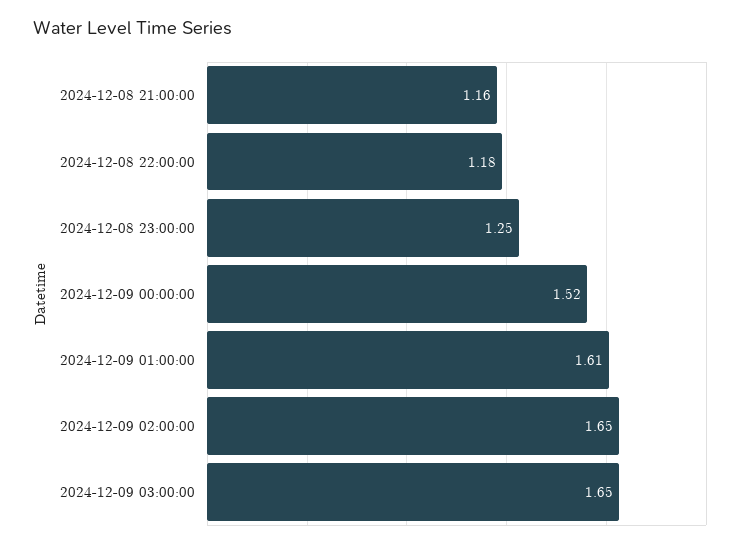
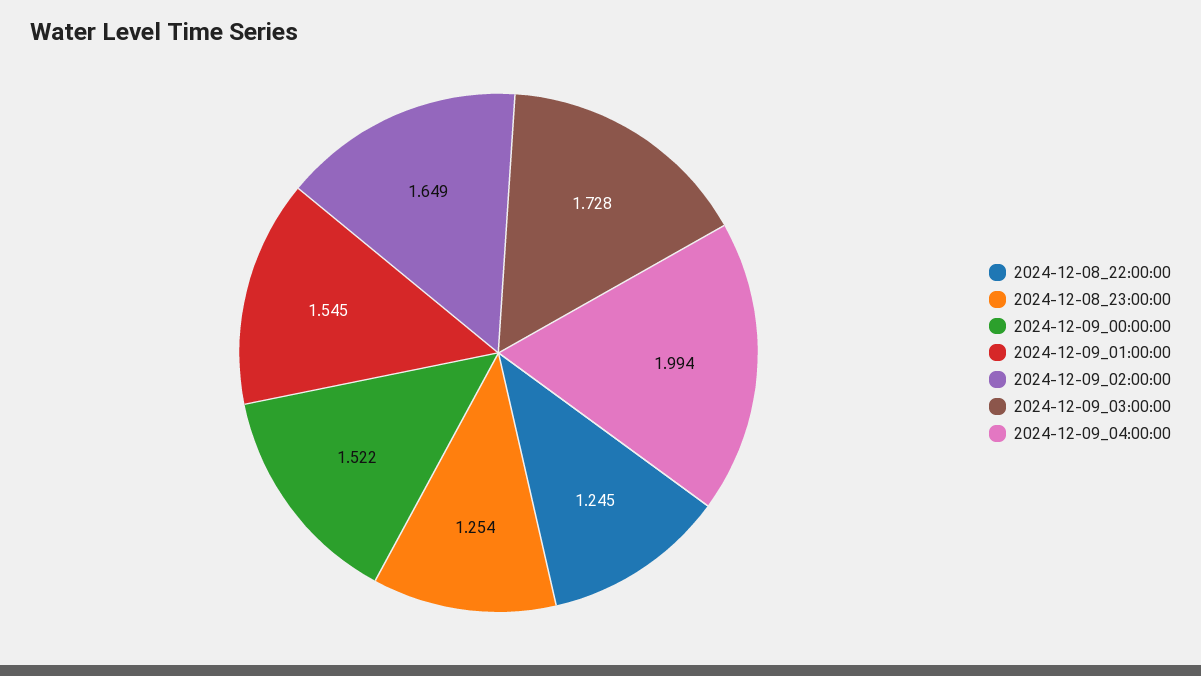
2024-12-08 21:00:00: 1.16 -> none
2024-12-08 22:00:00: 1.18 -> 1.245
2024-12-09 01:00:00: 1.61 -> 1.545
2024-12-09 03:00:00: 1.65 -> 1.728
2024-12-09_04:00:00: none -> 1.994

